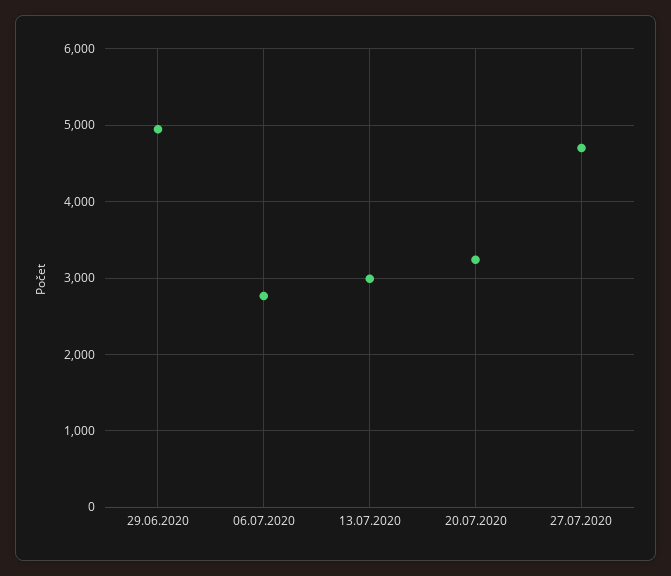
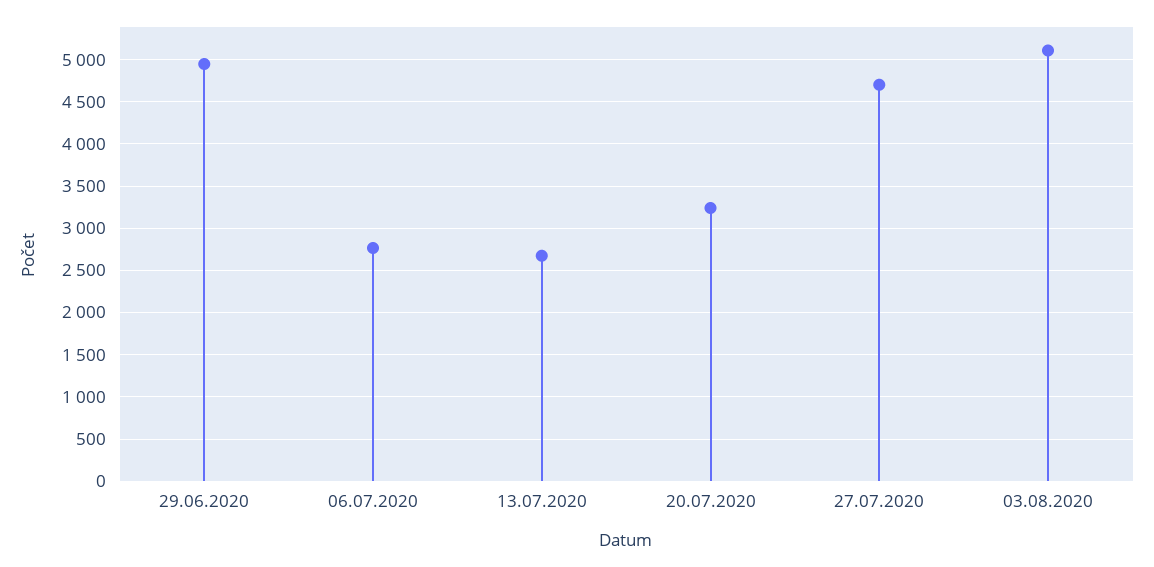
13.07.2020: 3000 -> 2700
03.08.2020: none -> 5100

